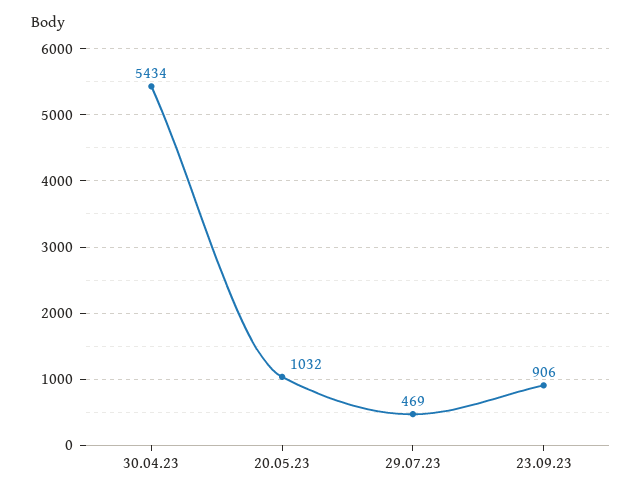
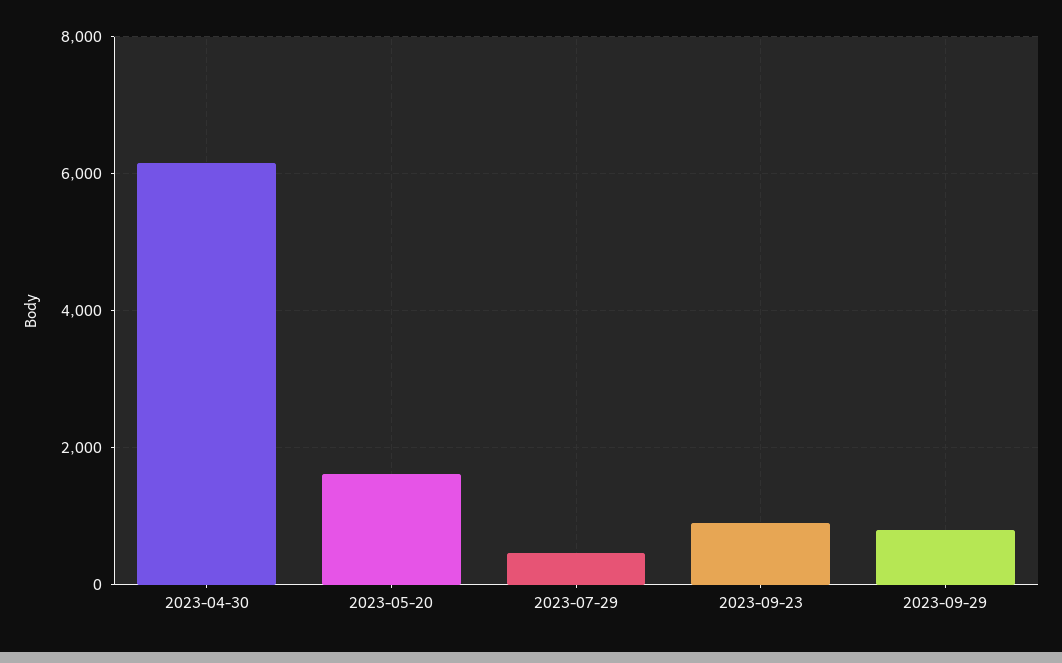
30.04.23: 5434 -> 6200
20.05.23: 1032 -> 1600
2023-09-29: none -> 800

